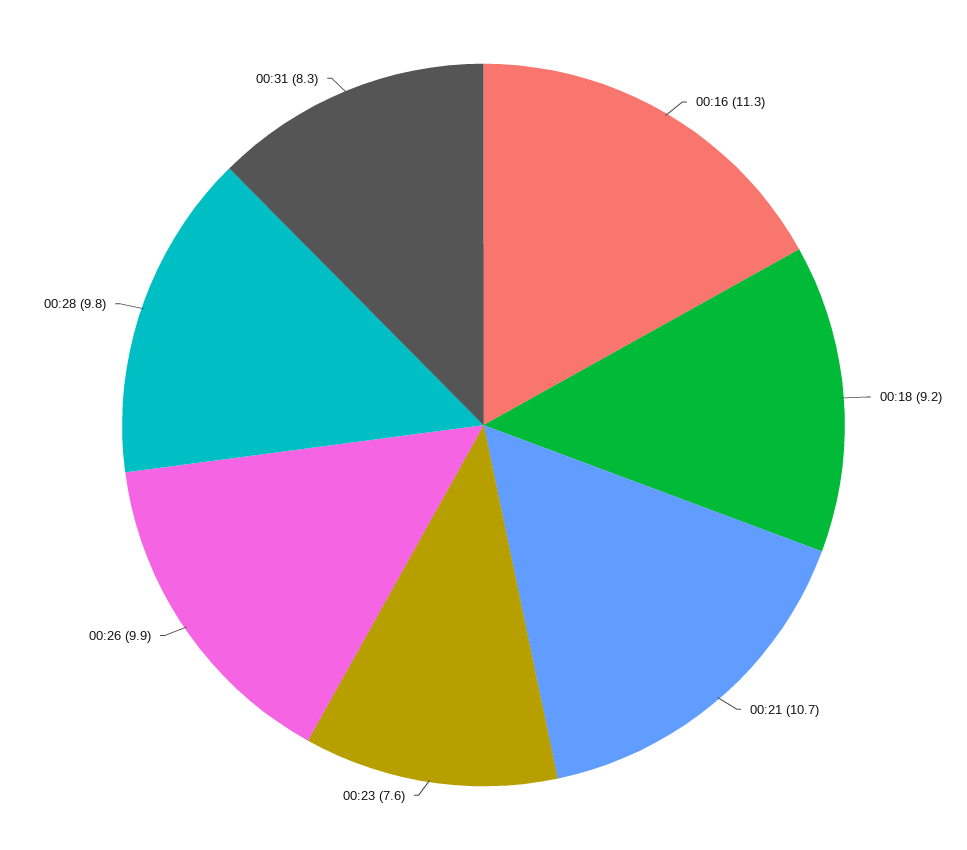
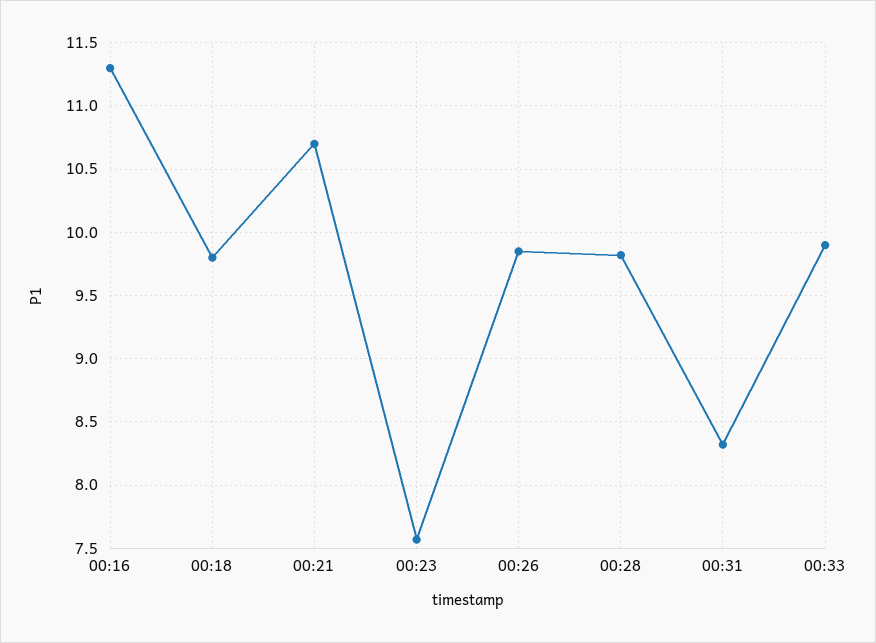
00:18: 9.2 -> 9.8
00:33: none -> 9.9

